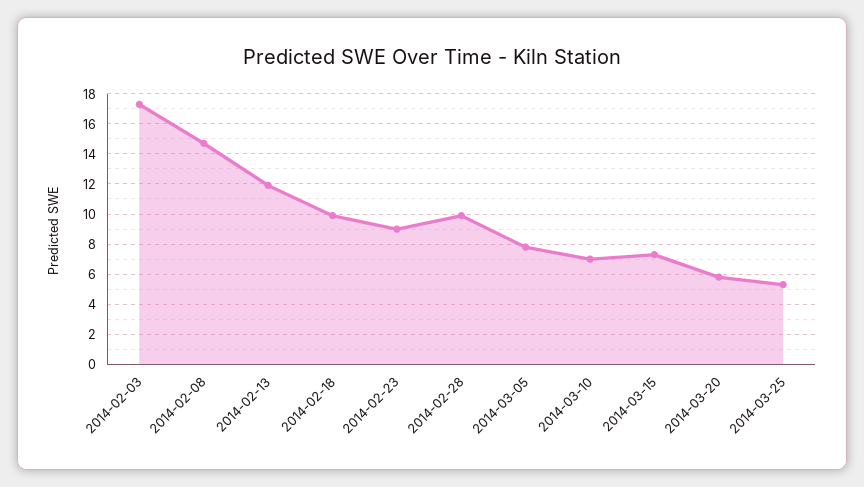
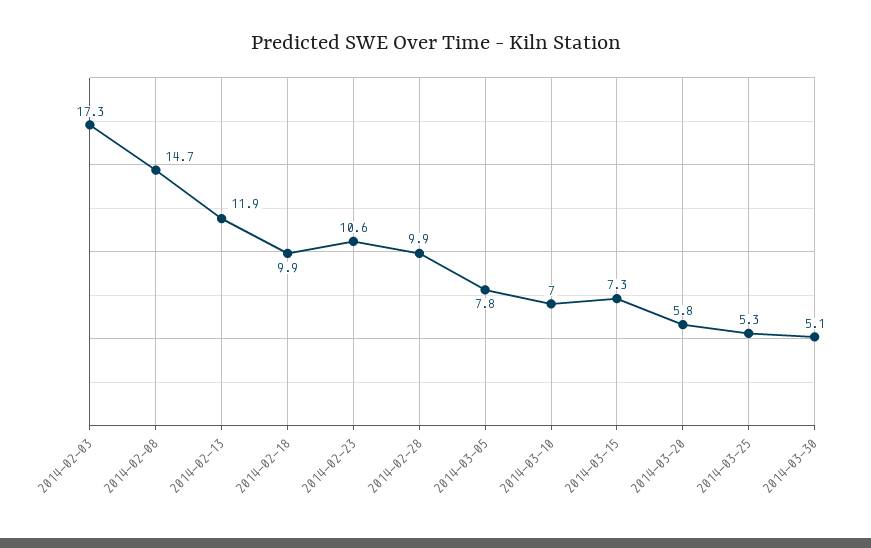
2014-02-23: 9 -> 10.6
2014-03-30: none -> 5.1

